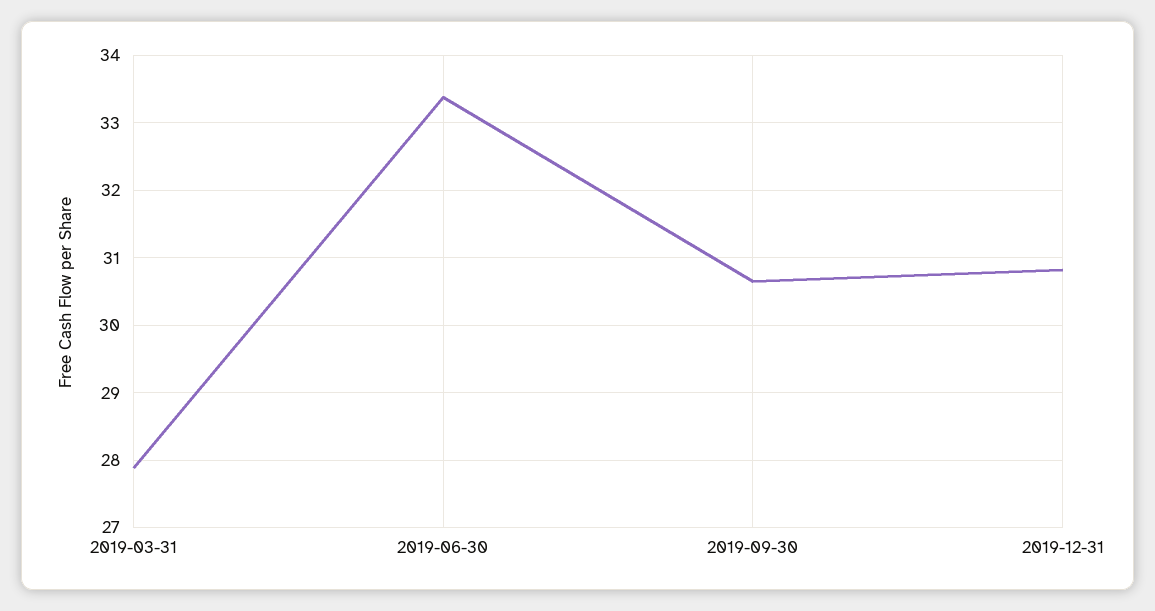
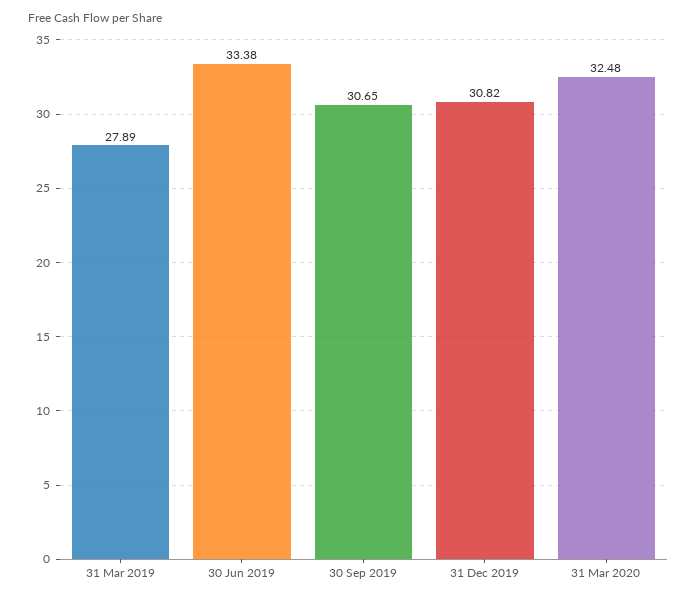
31 Mar 2020: none -> 32.48

